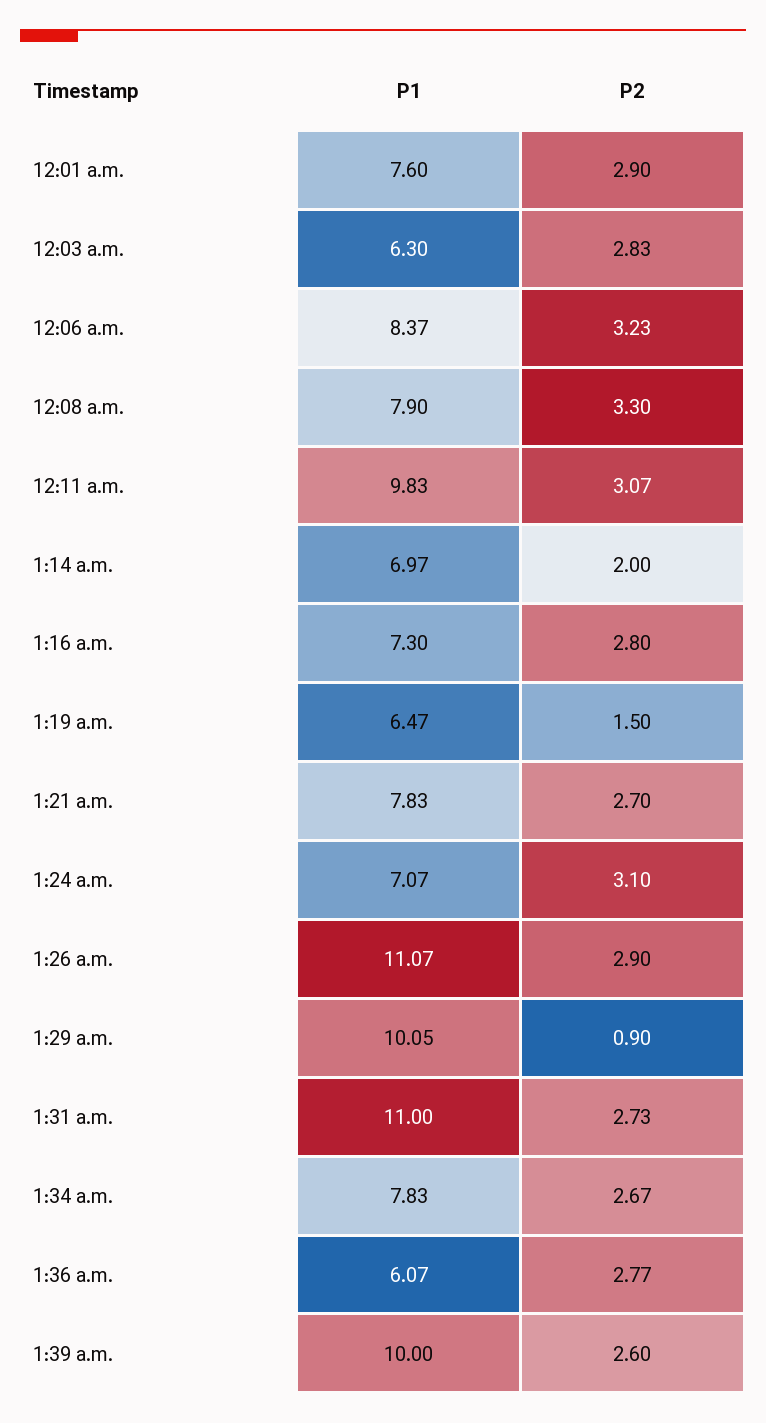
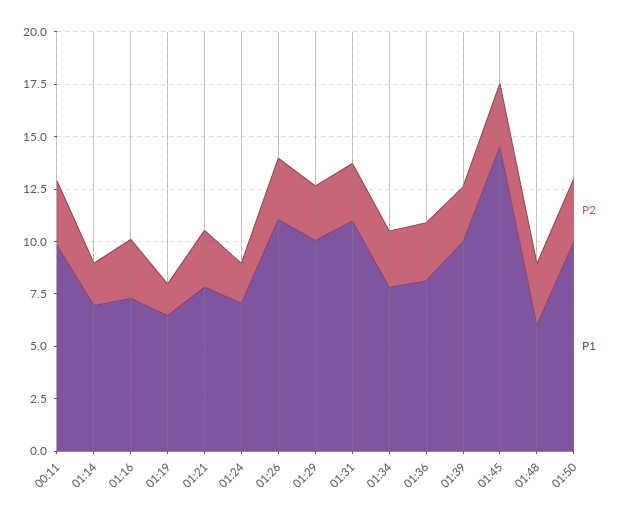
P1, 12:01 a.m.: 7.6 -> none
P2, 12:01 a.m.: 2.9 -> none
P1, 12:03 a.m.: 6.3 -> none
P2, 12:03 a.m.: 2.83 -> none
P1, 12:06 a.m.: 8.37 -> none
P2, 12:06 a.m.: 3.23 -> none
P1, 12:08 a.m.: 7.9 -> none
P2, 12:08 a.m.: 3.3 -> none
P2, 1:24 a.m.: 3.1 -> 2
P2, 1:29 a.m.: 0.9 -> 2.5
P1, 1:36 a.m.: 6.07 -> 8
P2, 01:45: none -> 3
P1, 01:45: none -> 14.5
P2, 01:48: none -> 3
P1, 01:48: none -> 6
P2, 01:50: none -> 3
P1, 01:50: none -> 10

